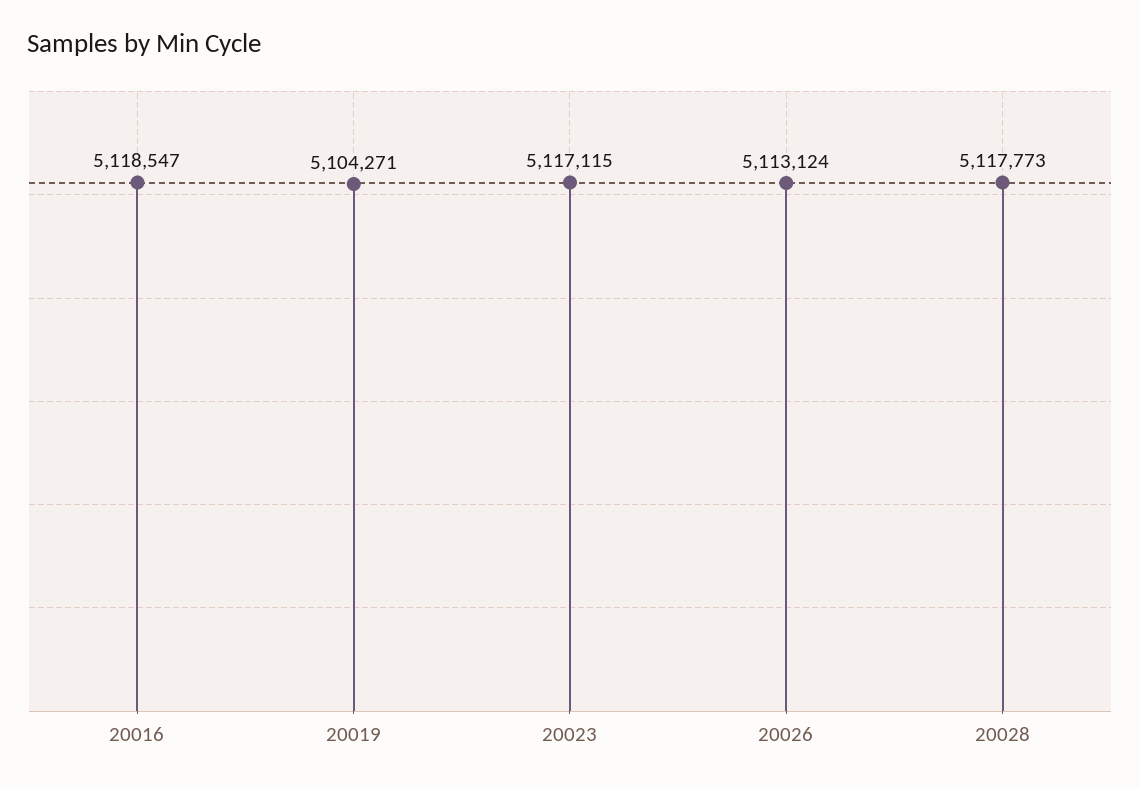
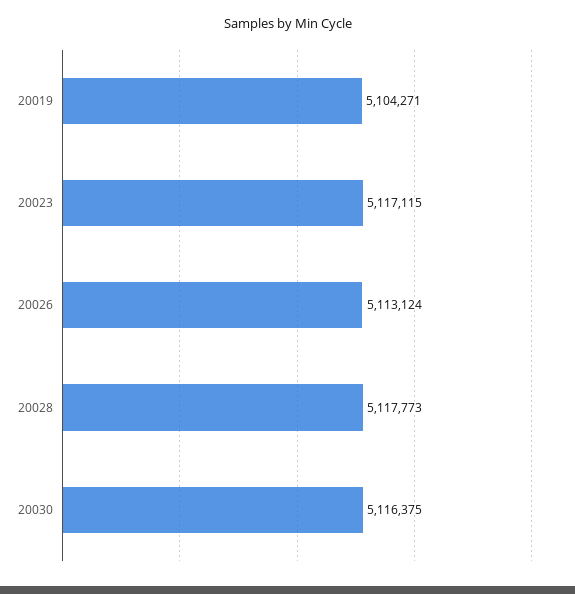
20016: 5118547 -> none
20030: none -> 5116375

